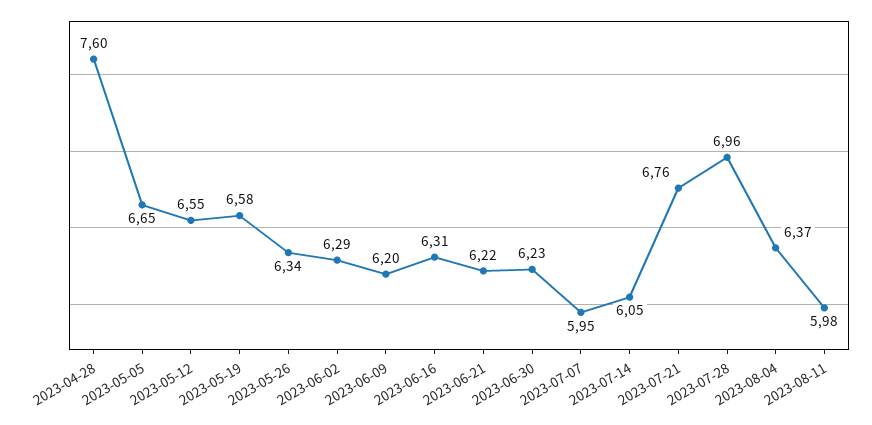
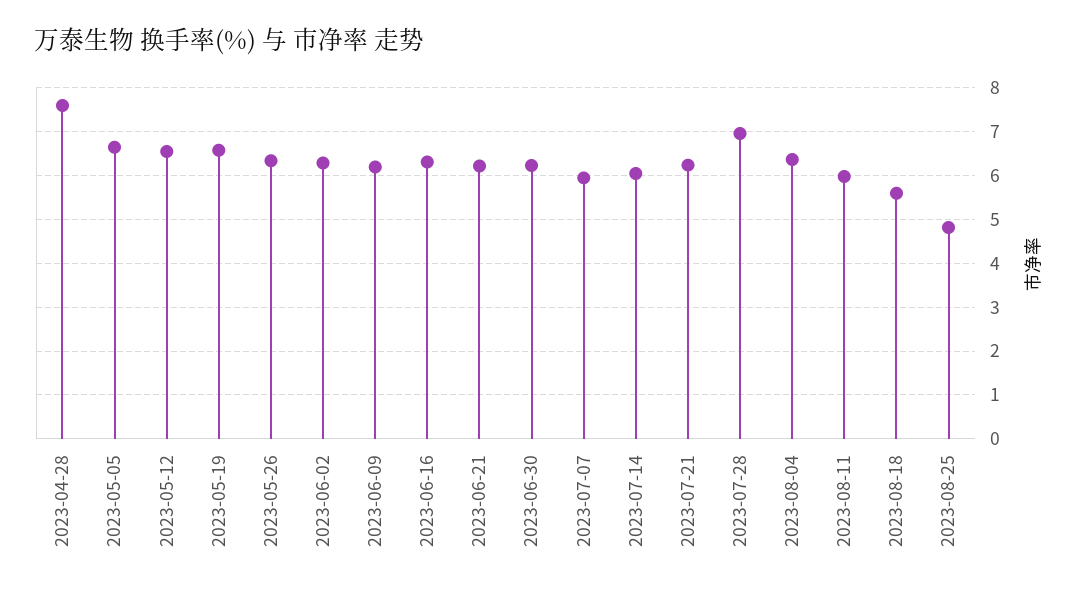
2023-07-21: 6.76 -> 6.2
2023-08-18: none -> 5.6
2023-08-25: none -> 4.8

